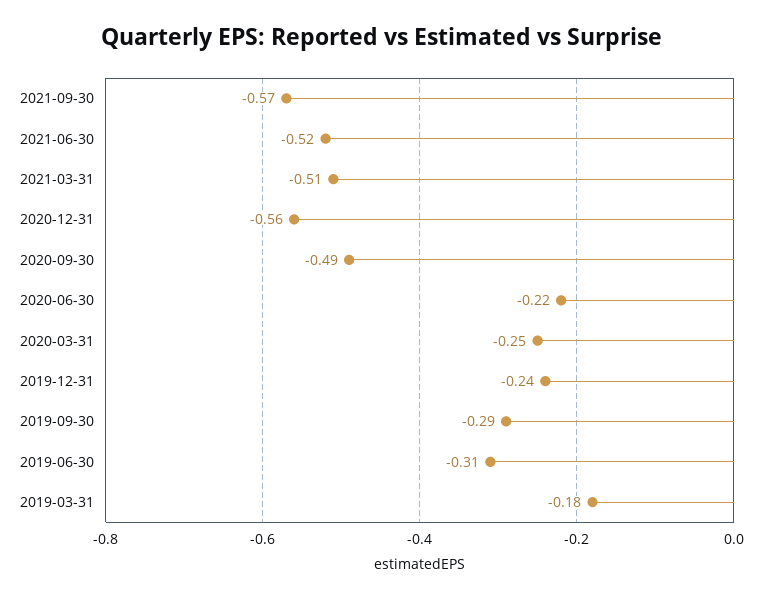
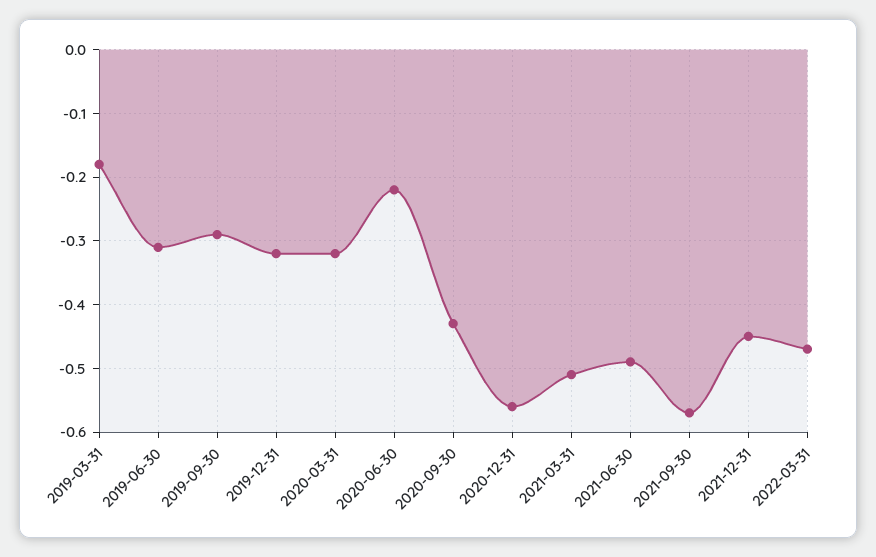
2021-06-30: -0.52 -> -0.49
2020-09-30: -0.49 -> -0.43
2020-03-31: -0.25 -> -0.32
2019-12-31: -0.24 -> -0.32
2021-12-31: none -> -0.45
2022-03-31: none -> -0.47

